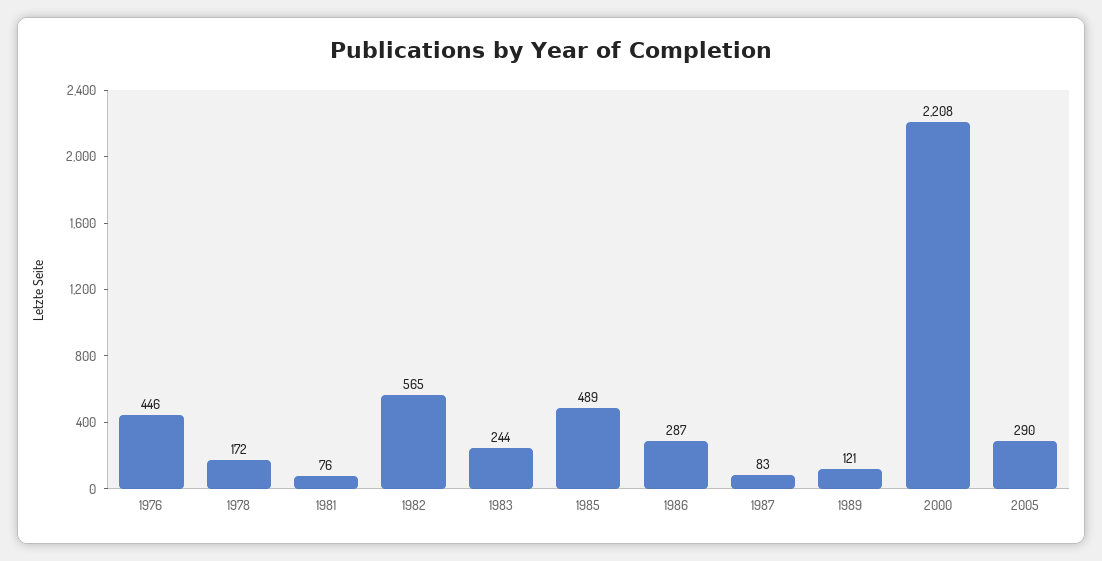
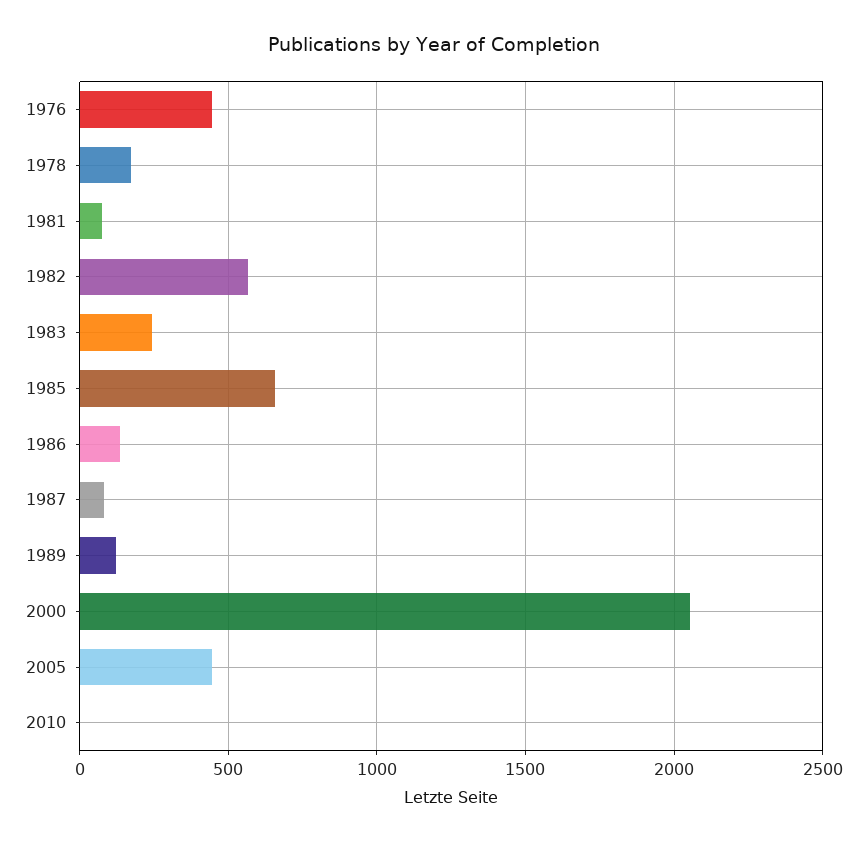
1985: 489 -> 650
1986: 287 -> 150
2000: 2208 -> 2050
2005: 290 -> 450
2010: none -> 0

